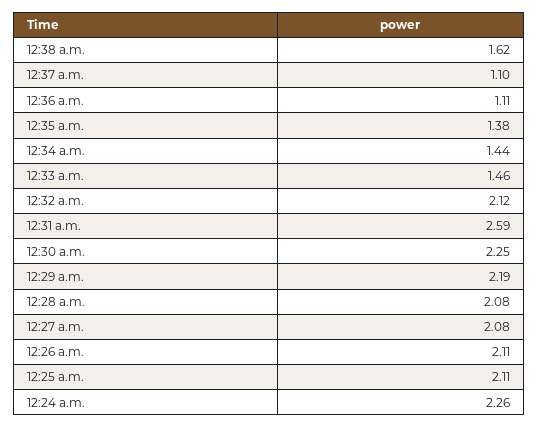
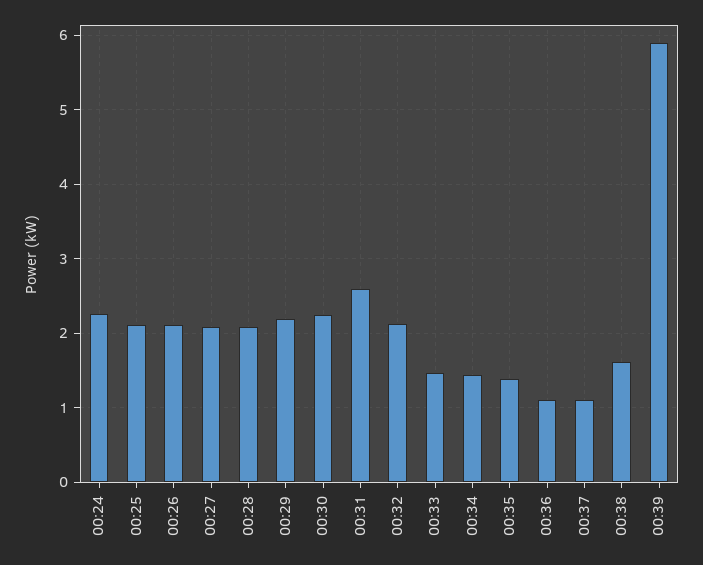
00:39: none -> 5.9

